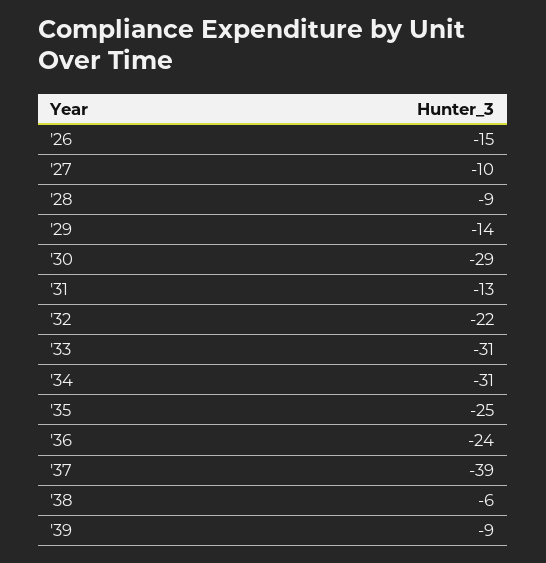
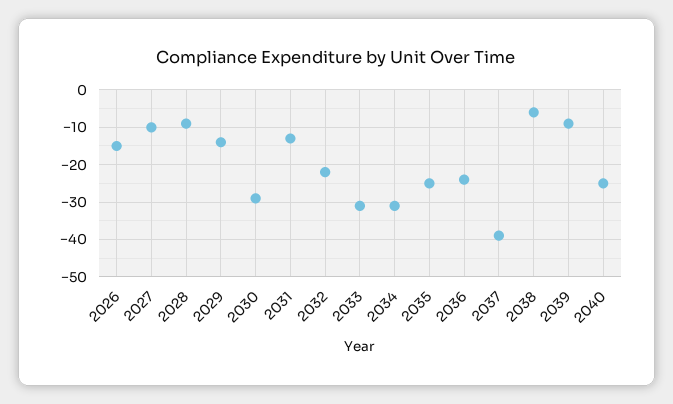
2040: none -> -25

